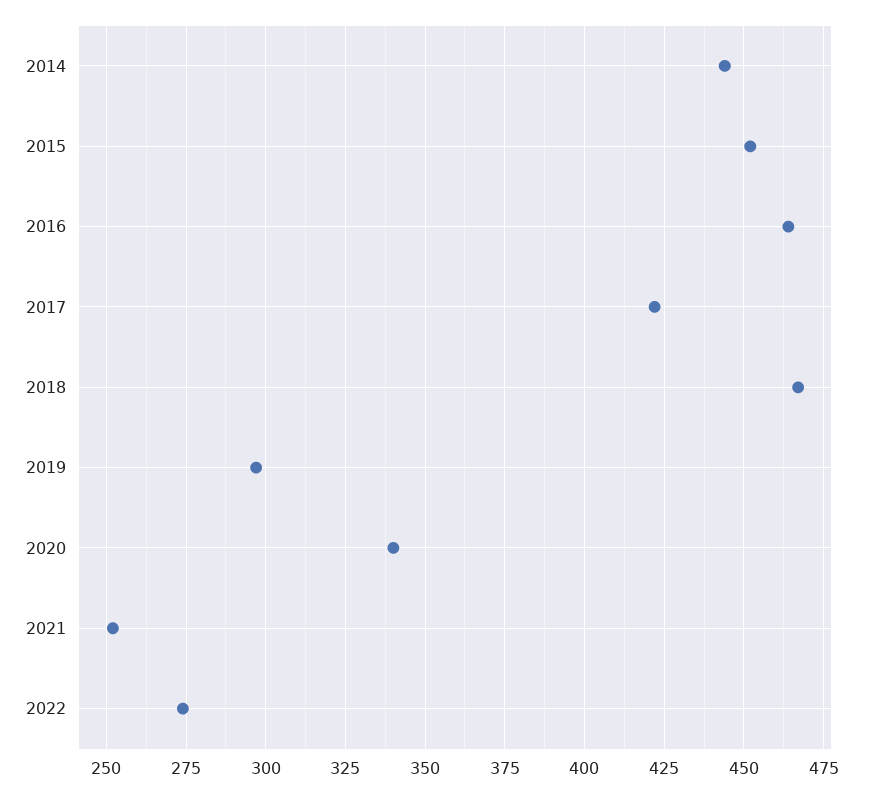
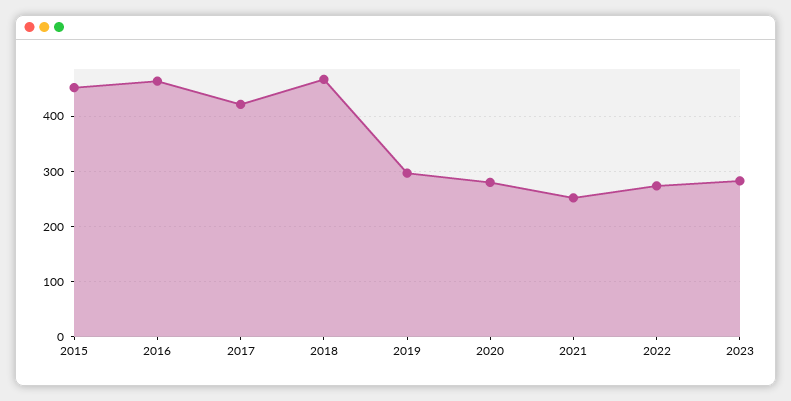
2014: 445 -> none
2020: 340 -> 280
2023: none -> 280

